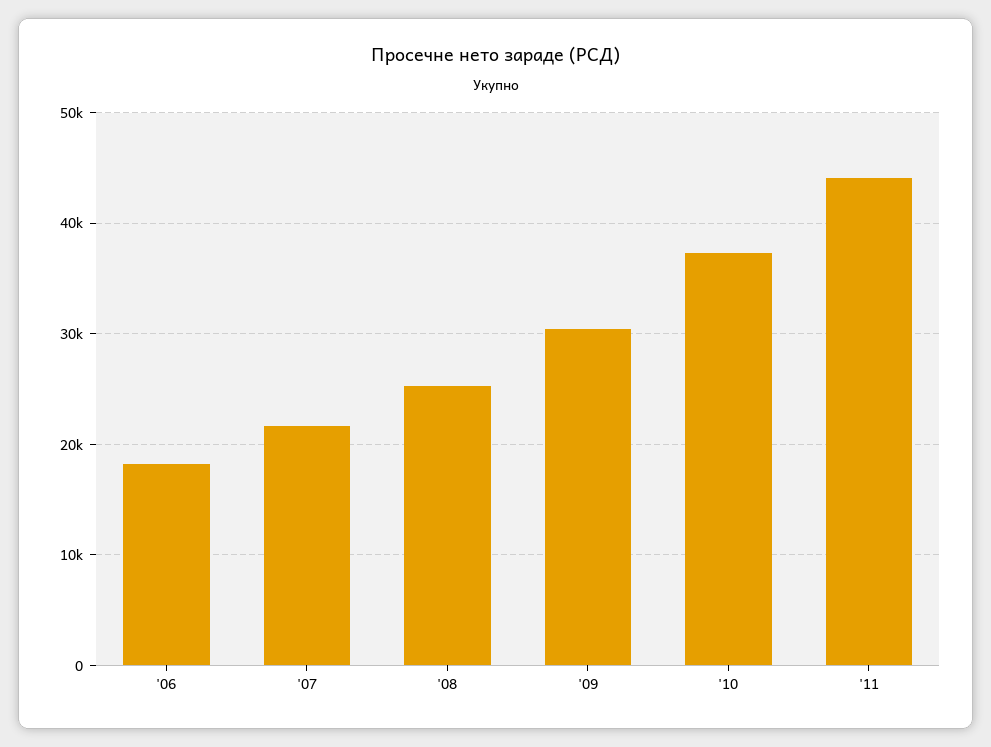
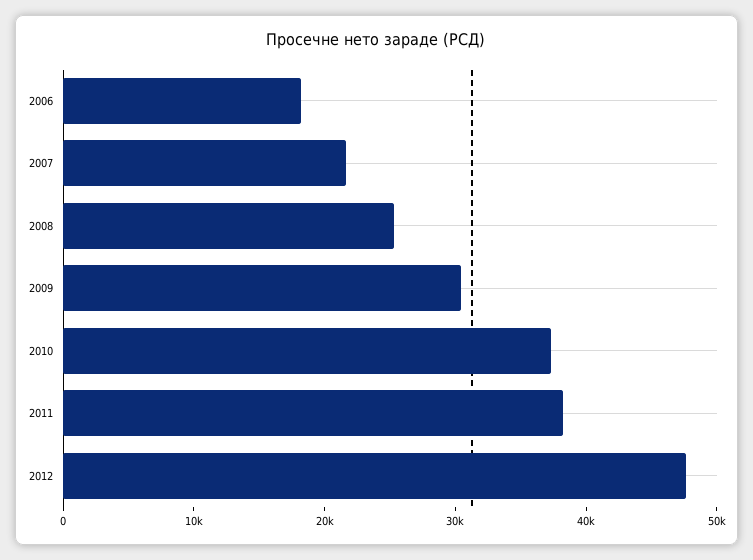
'11: 44000 -> 38000
2012: none -> 48000

